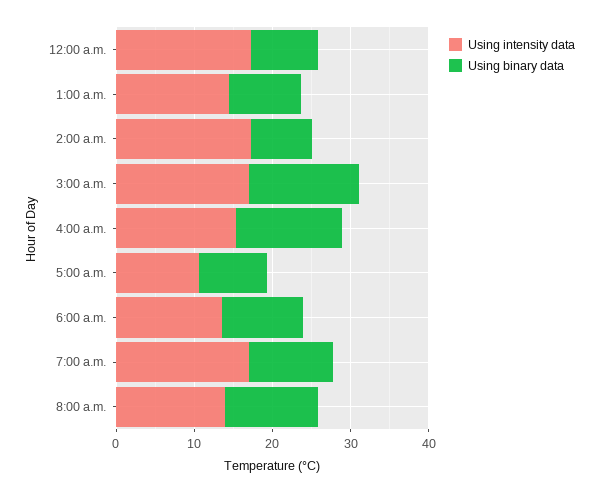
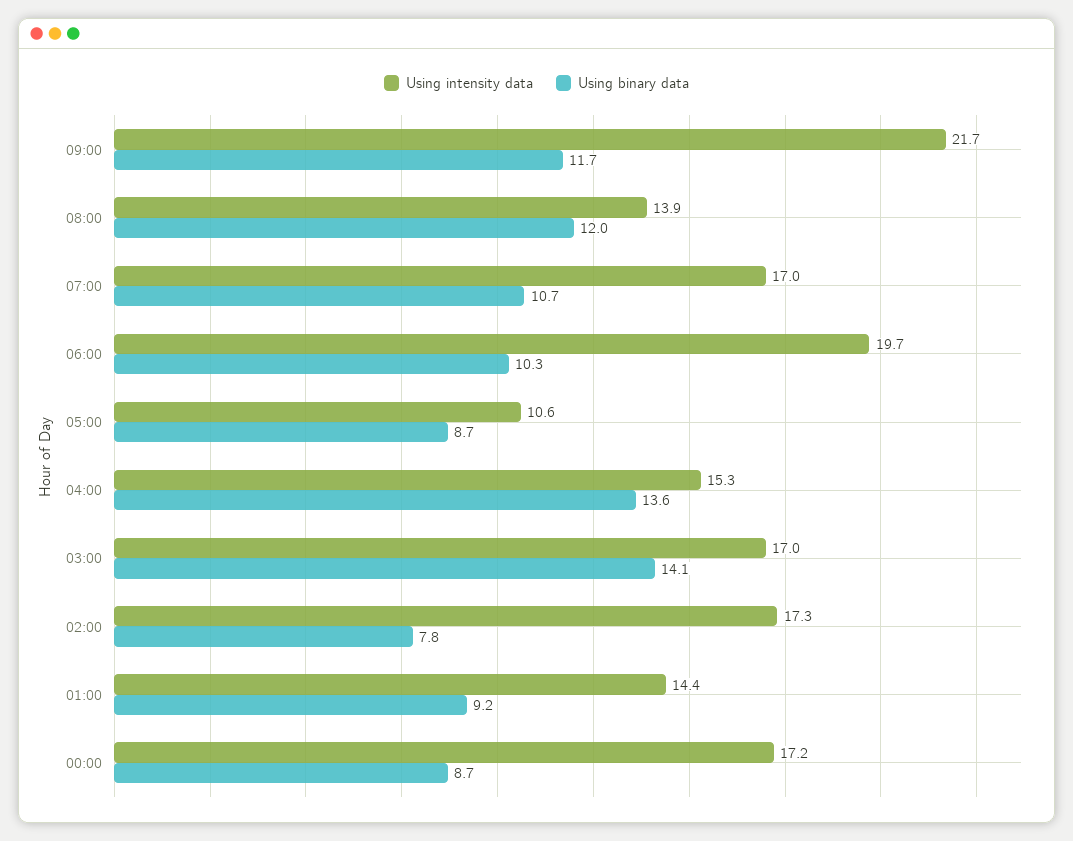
Using intensity data, 6:00 a.m.: 14 -> 19.7
Using intensity data, 09:00: none -> 21.7
Using binary data, 09:00: none -> 11.7

